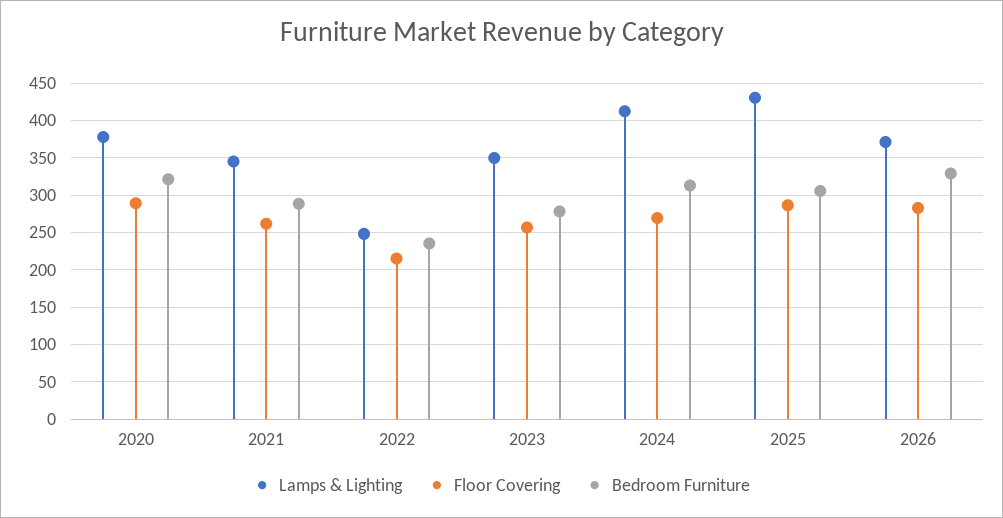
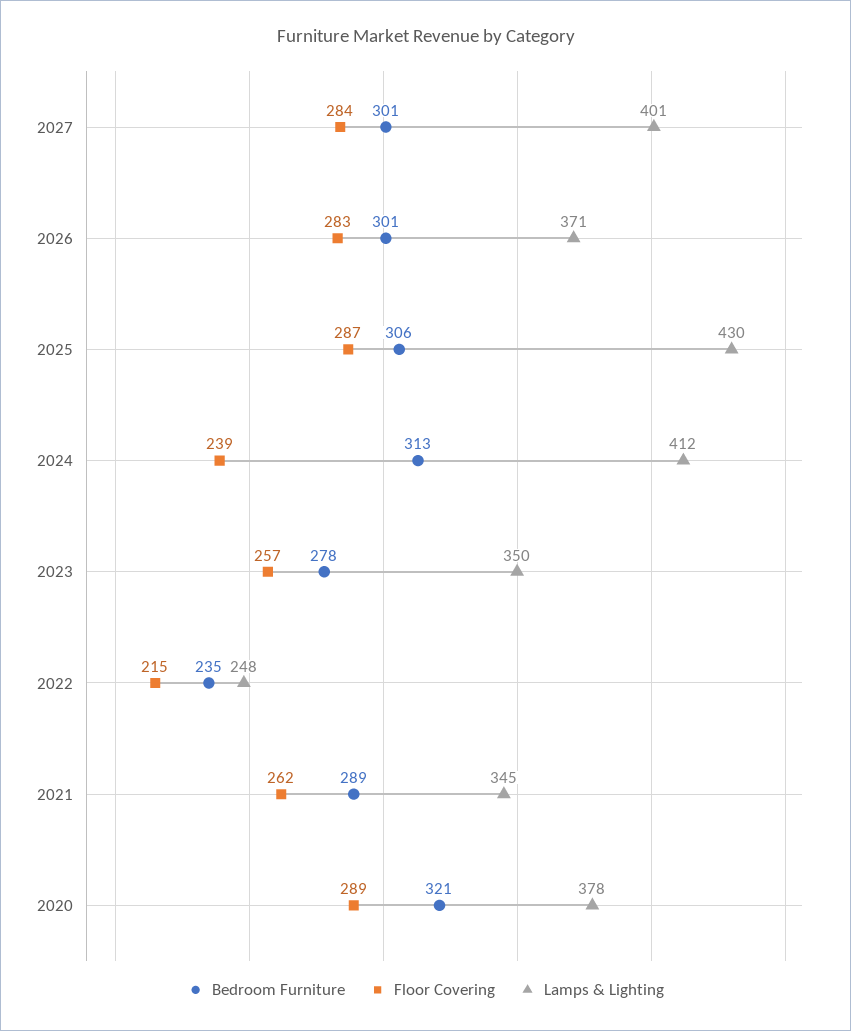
Floor Covering, 2024: 270 -> 239
Bedroom Furniture, 2026: 330 -> 301
Bedroom Furniture, 2027: none -> 301
Floor Covering, 2027: none -> 284
Lamps & Lighting, 2027: none -> 401

